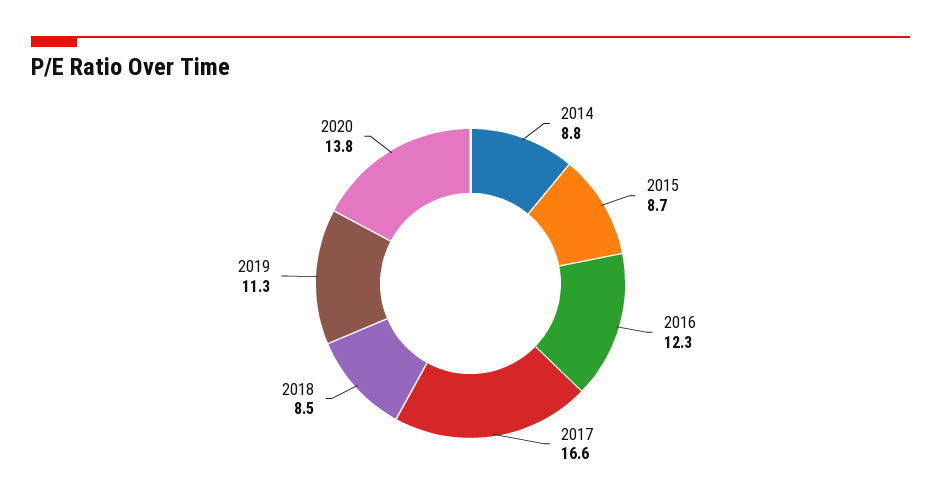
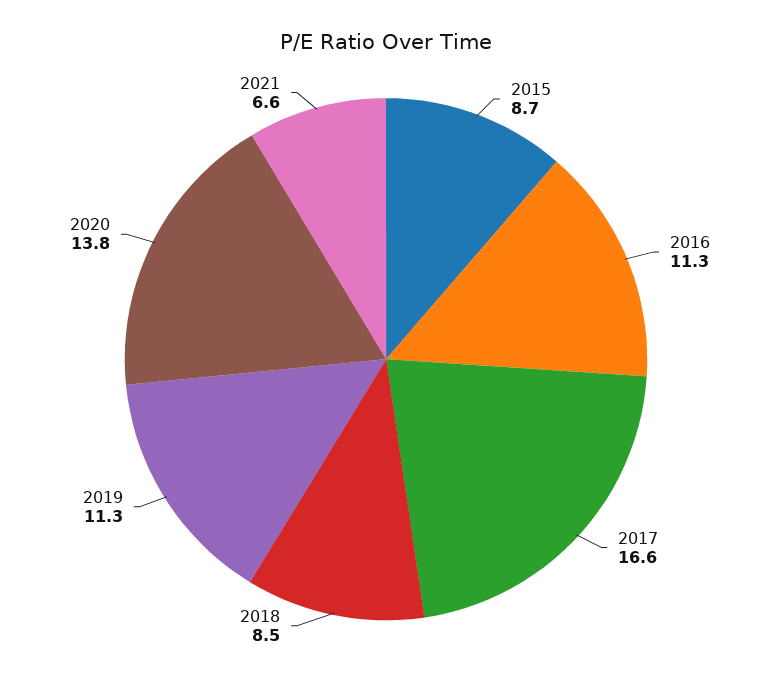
2014: 8.8 -> none
2016: 12.3 -> 11.3
2021: none -> 6.6

